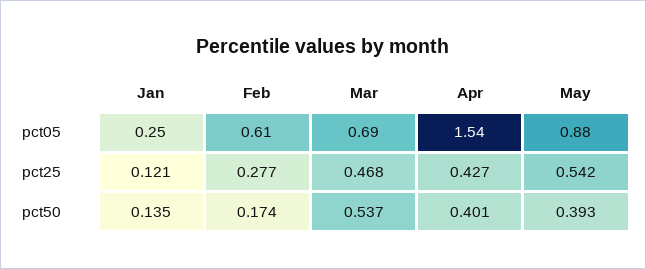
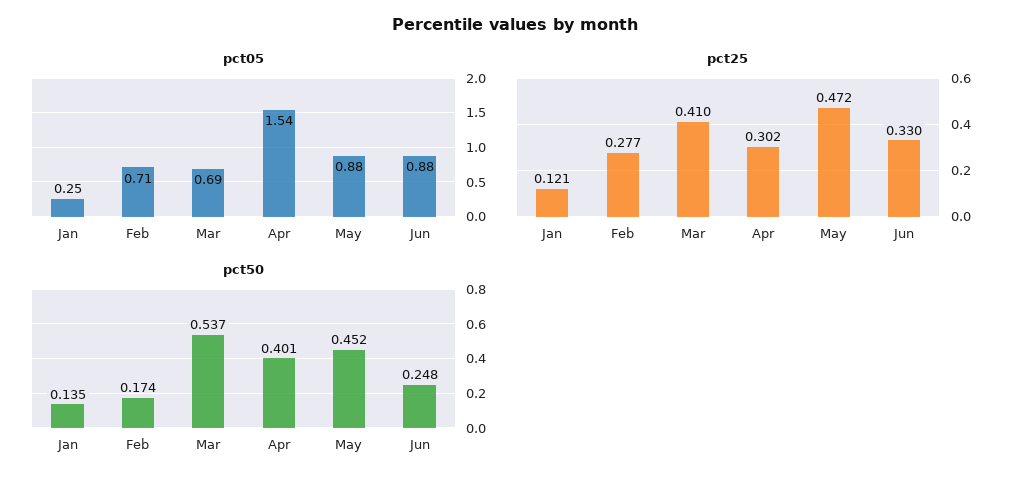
pct05, Feb: 0.61 -> 0.71
pct25, Mar: 0.468 -> 0.41
pct25, Apr: 0.427 -> 0.302
pct25, May: 0.542 -> 0.472
pct50, May: 0.393 -> 0.452
pct05, Jun: none -> 0.88
pct25, Jun: none -> 0.33
pct50, Jun: none -> 0.248

